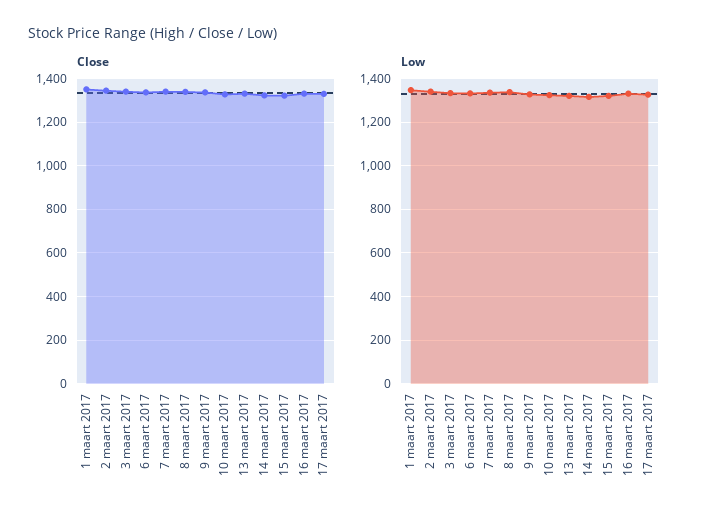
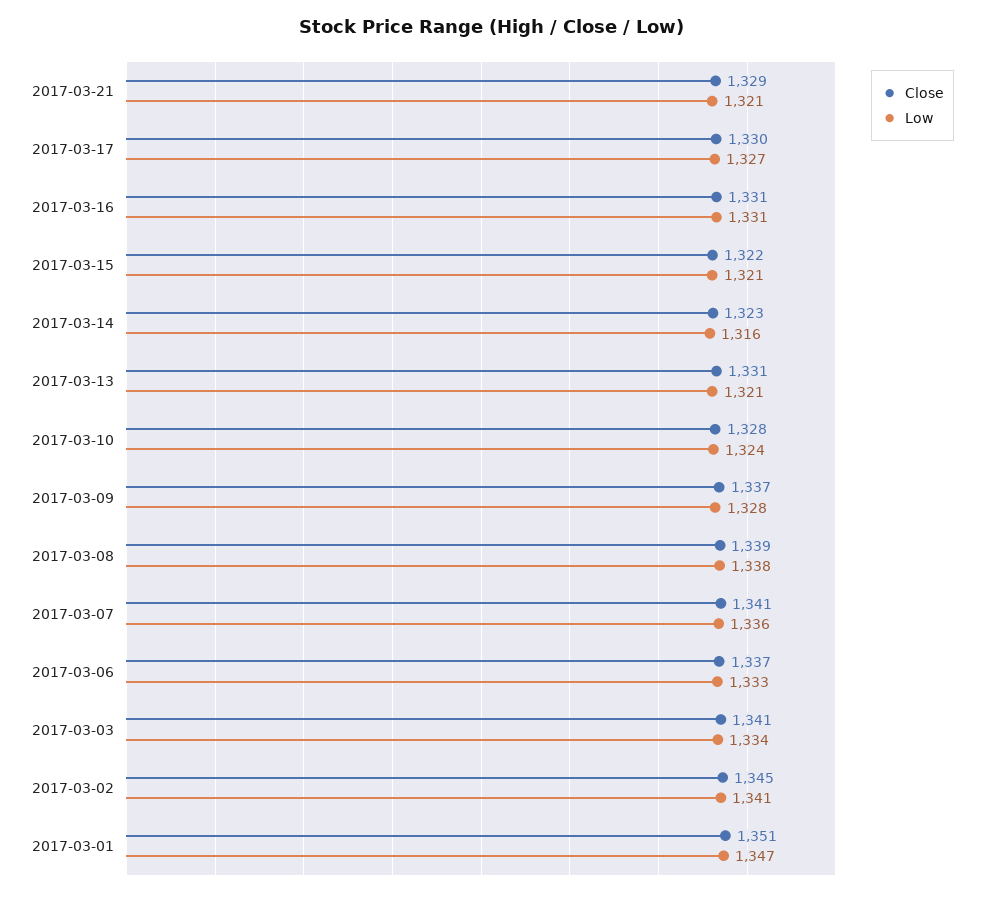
Close, 2017-03-21: none -> 1329
Low, 2017-03-21: none -> 1321

